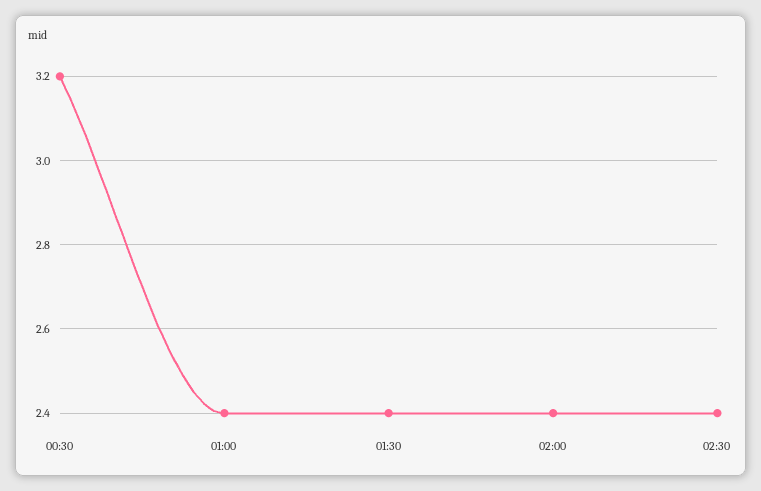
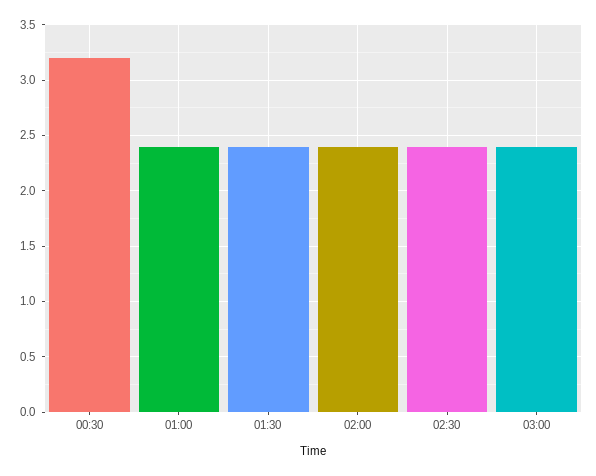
03:00: none -> 2.4

